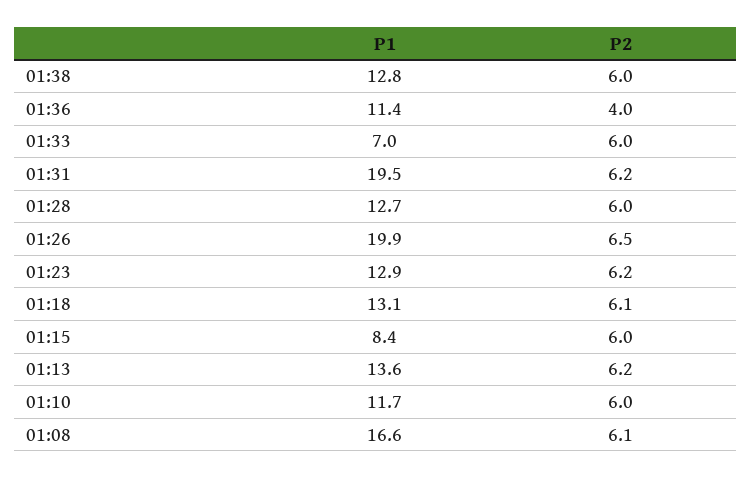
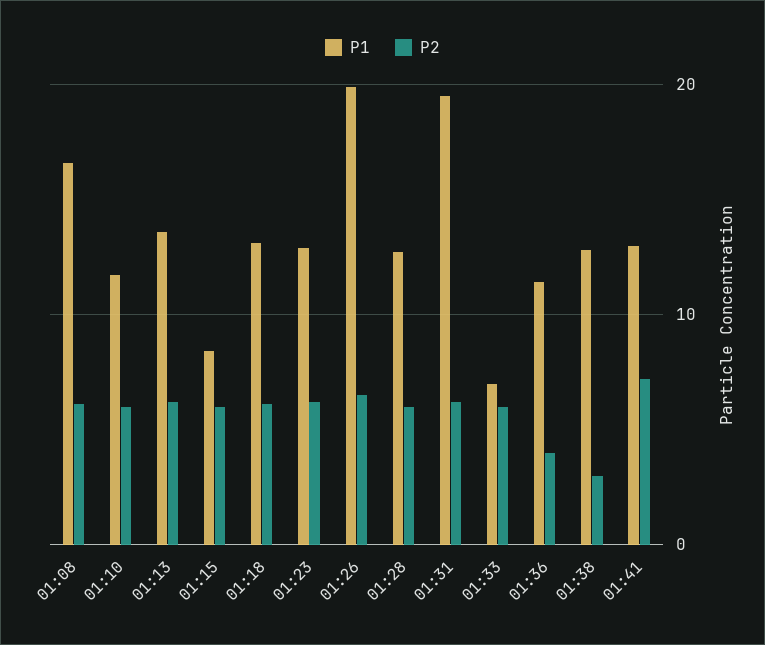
P2, 01:38: 6 -> 3
P1, 01:41: none -> 13
P2, 01:41: none -> 7

